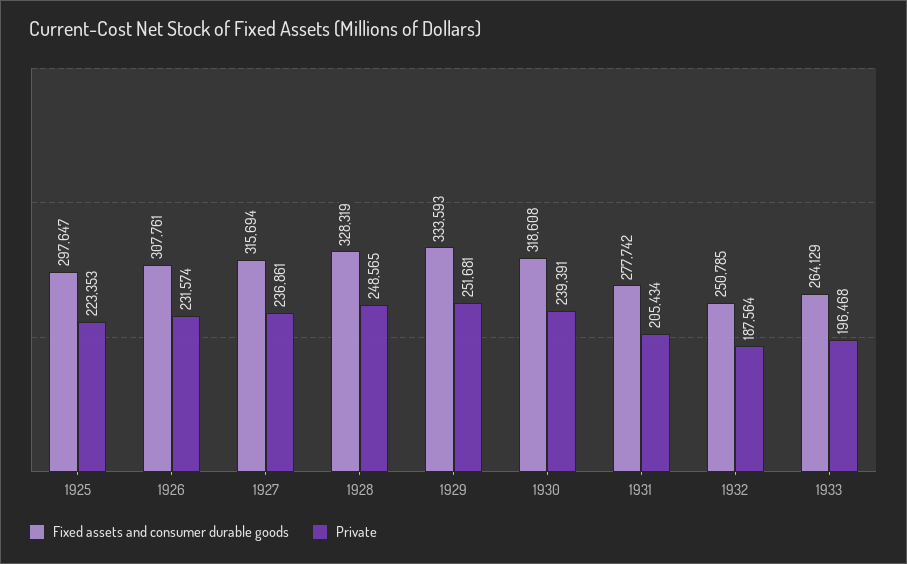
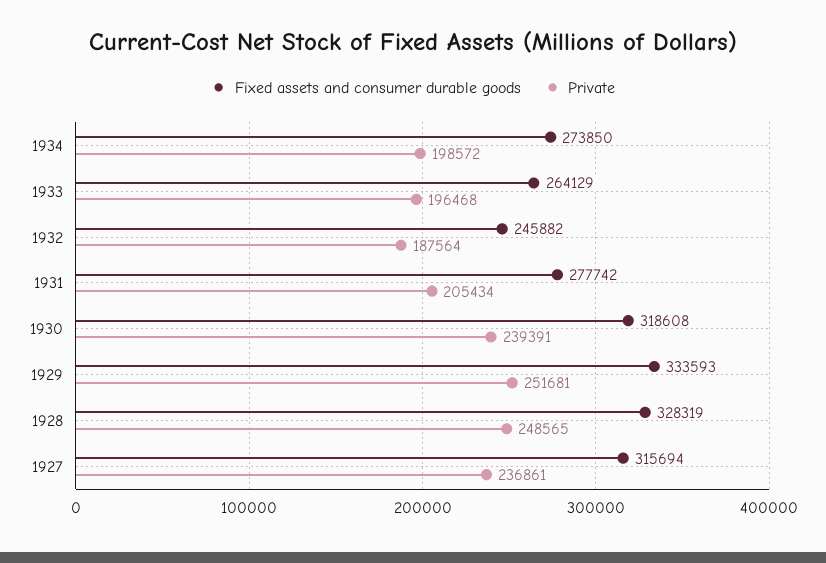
Fixed assets and consumer durable goods, 1925: 297647 -> none
Private, 1925: 223353 -> none
Fixed assets and consumer durable goods, 1926: 307761 -> none
Private, 1926: 231574 -> none
Fixed assets and consumer durable goods, 1932: 250785 -> 245882
Fixed assets and consumer durable goods, 1934: none -> 273850
Private, 1934: none -> 198572

